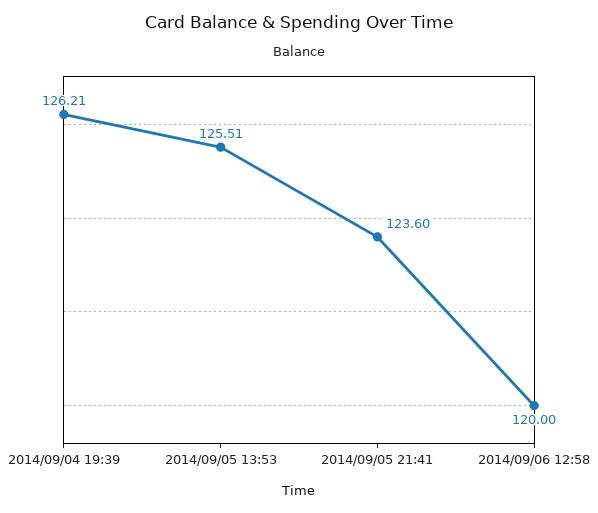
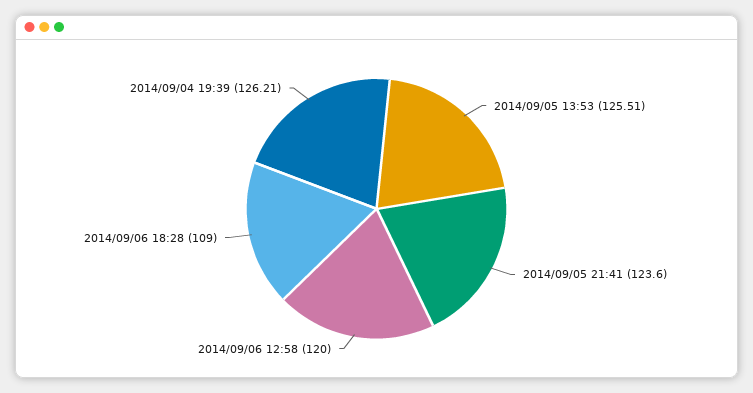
2014/09/06 18:28: none -> 109

